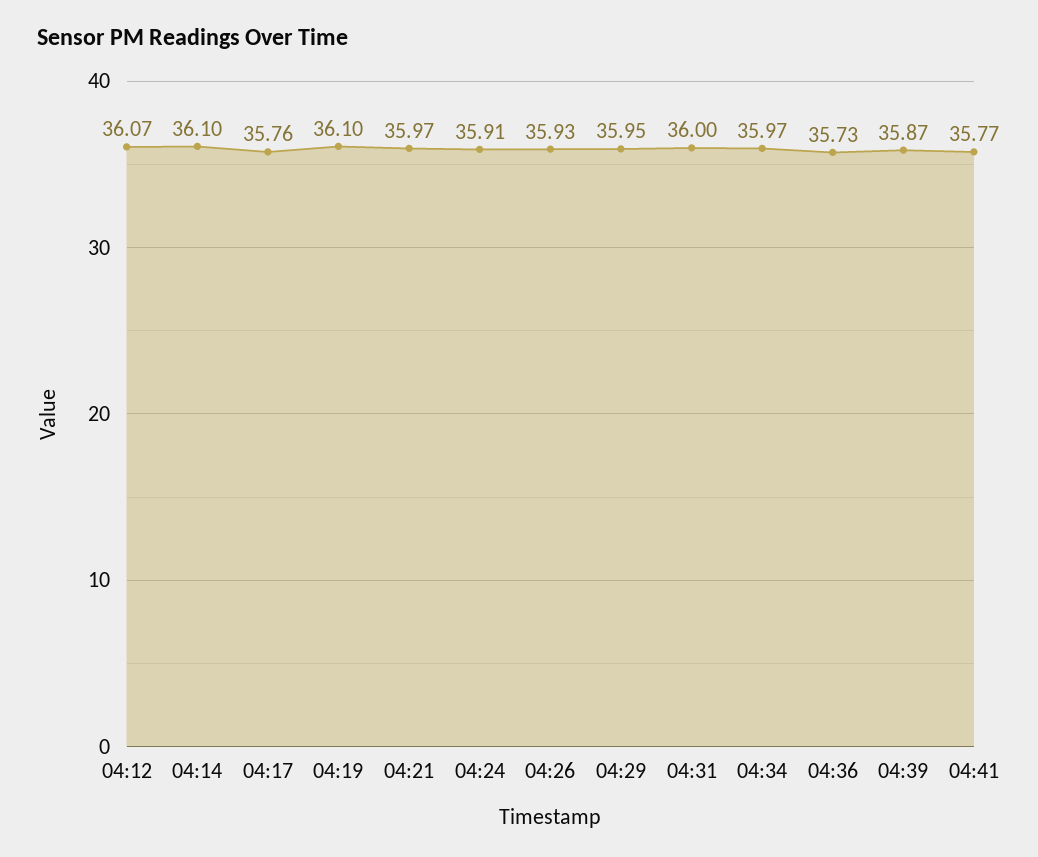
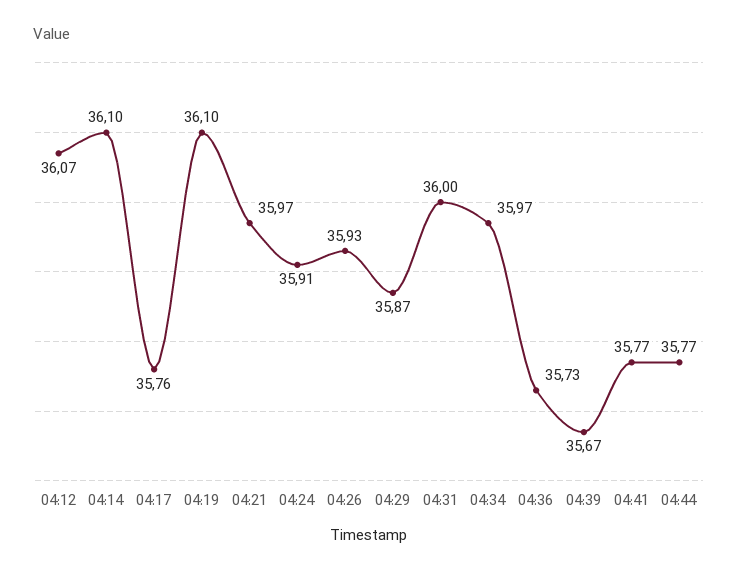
04:29: 35.95 -> 35.87
04:39: 35.87 -> 35.67
04:44: none -> 35.77

